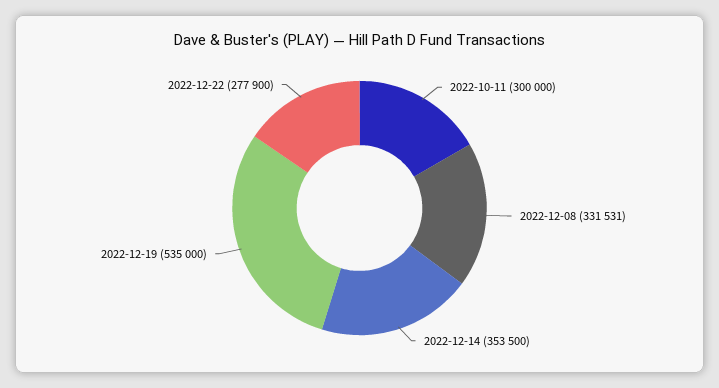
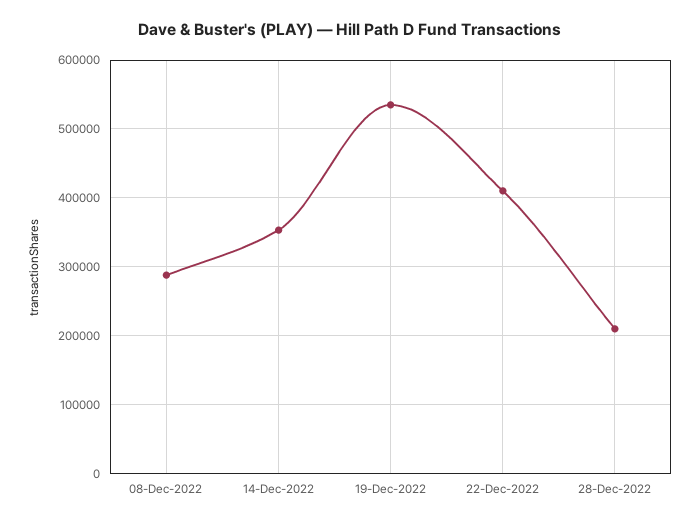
2022-10-11: 300000 -> none
2022-12-08: 331531 -> 290000
2022-12-22: 277900 -> 410000
28-Dec-2022: none -> 210000

